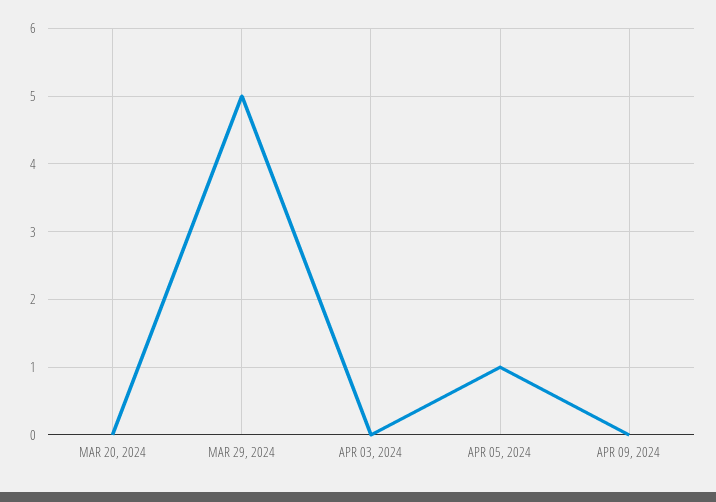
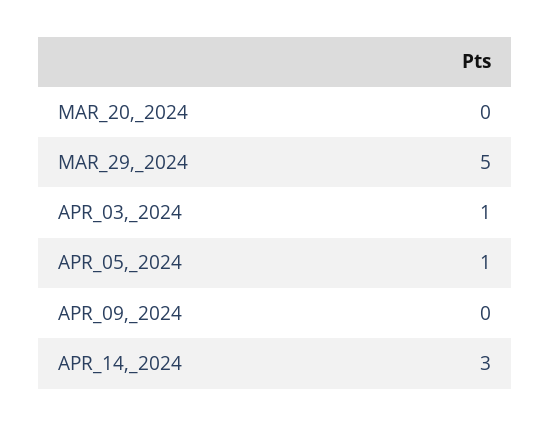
APR 03, 2024: 0 -> 1
APR_14,_2024: none -> 3

